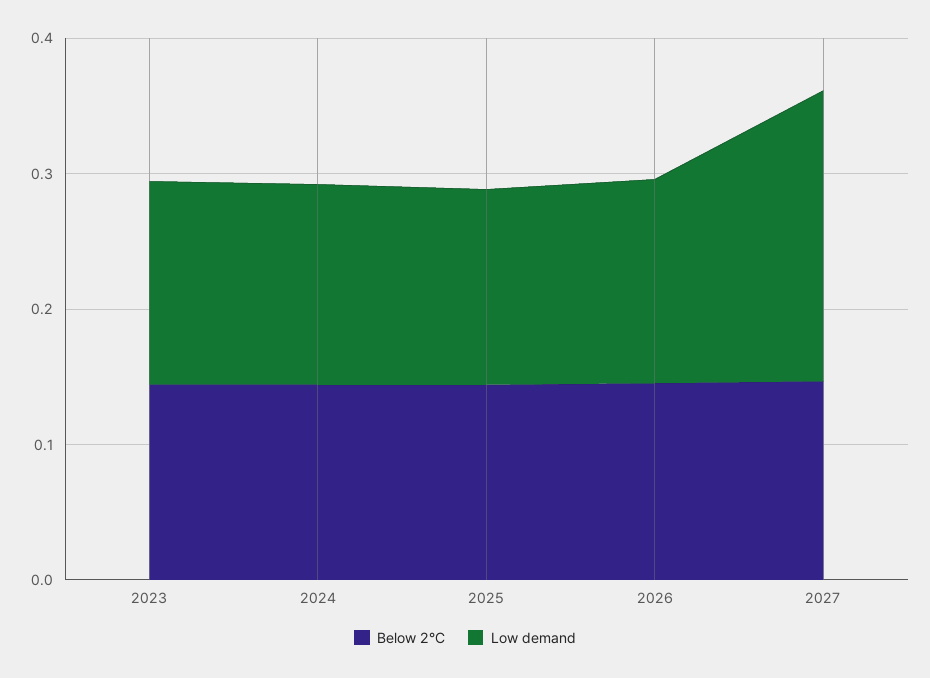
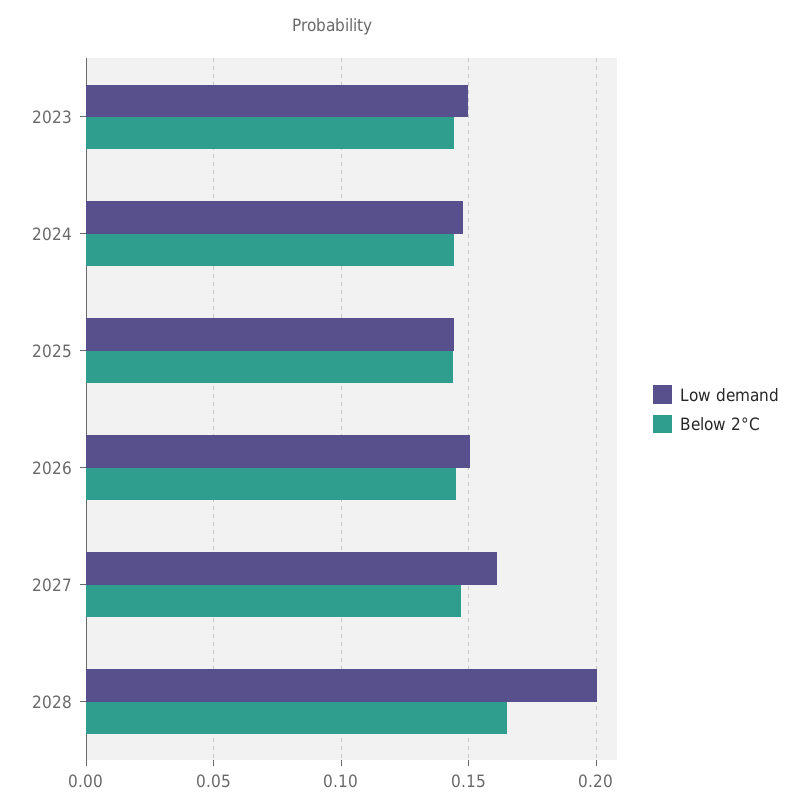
Low demand, 2027: 0.22 -> 0.16
Low demand, 2028: none -> 0.2
Below 2°C, 2028: none -> 0.165

